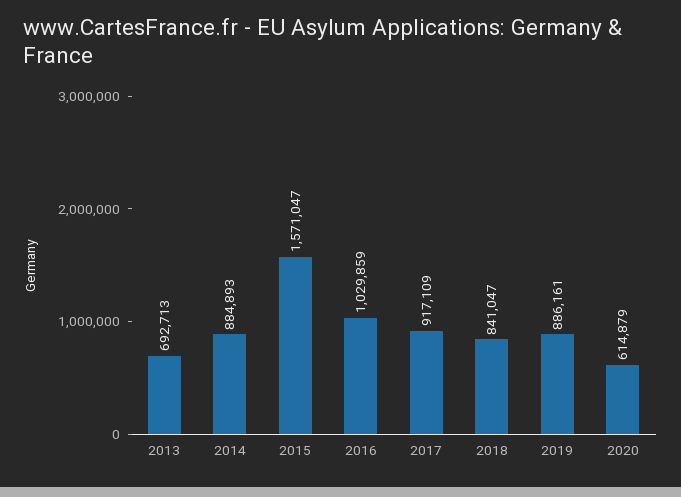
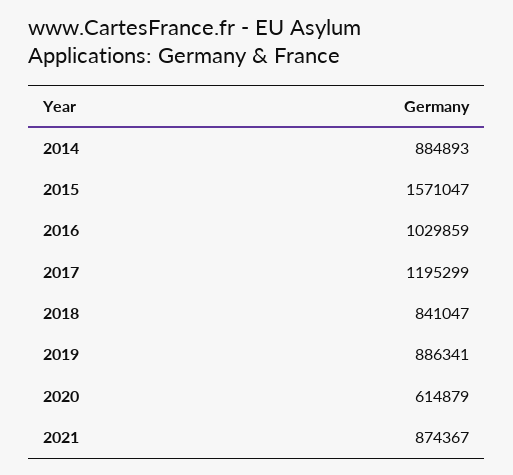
2013: 692713 -> none
2017: 917109 -> 1195299
2019: 886161 -> 886341
2021: none -> 874367

